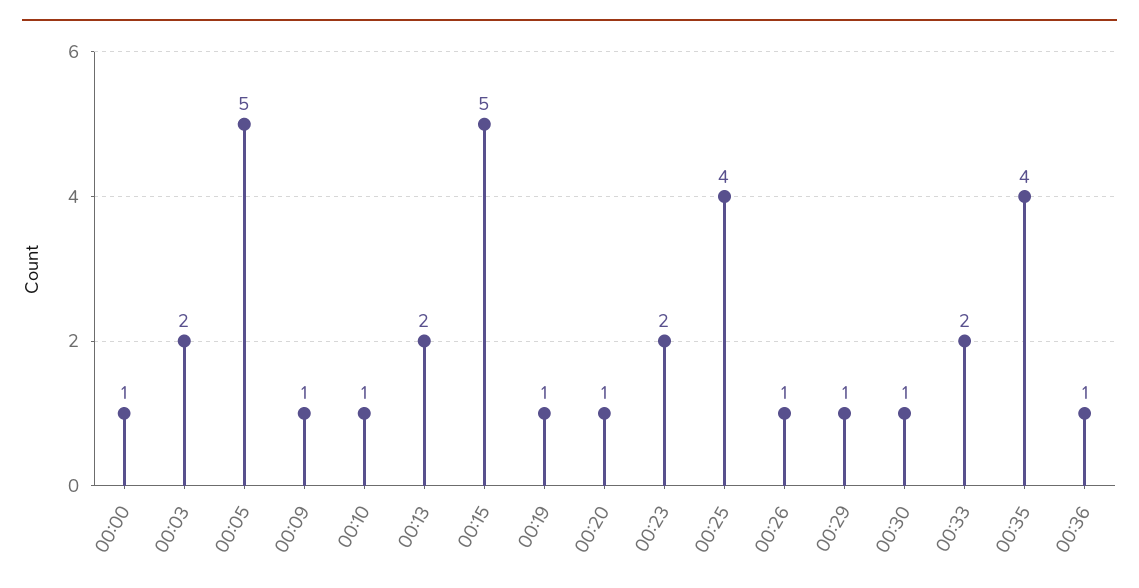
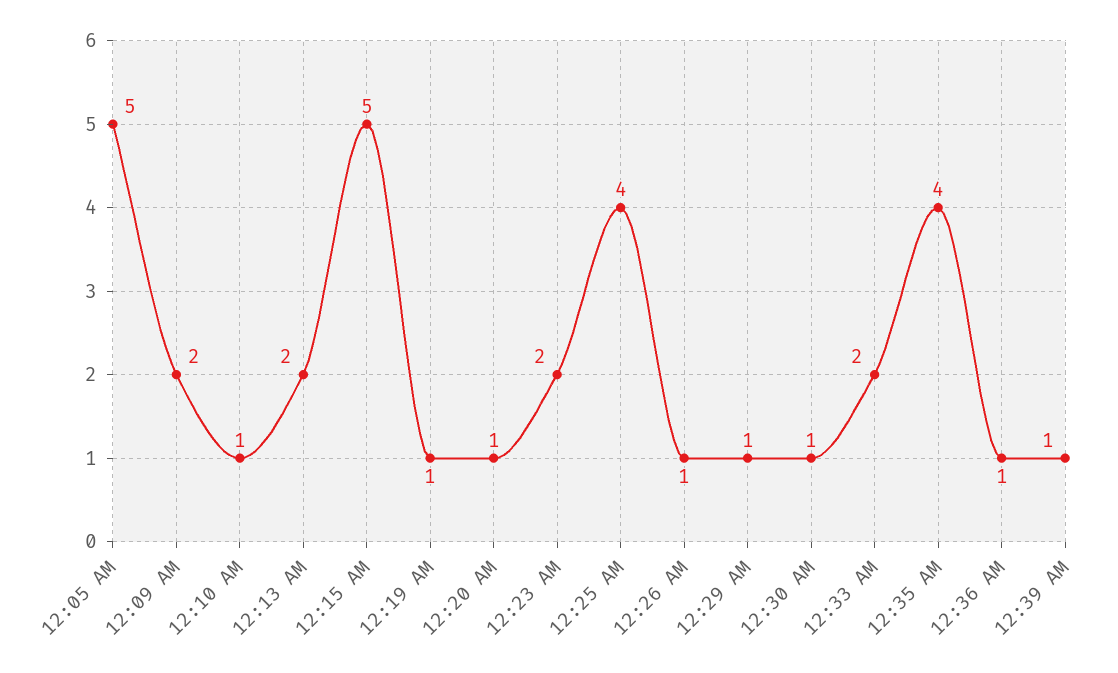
00:00: 1 -> none
00:03: 2 -> none
00:09: 1 -> 2
12:39 AM: none -> 1

